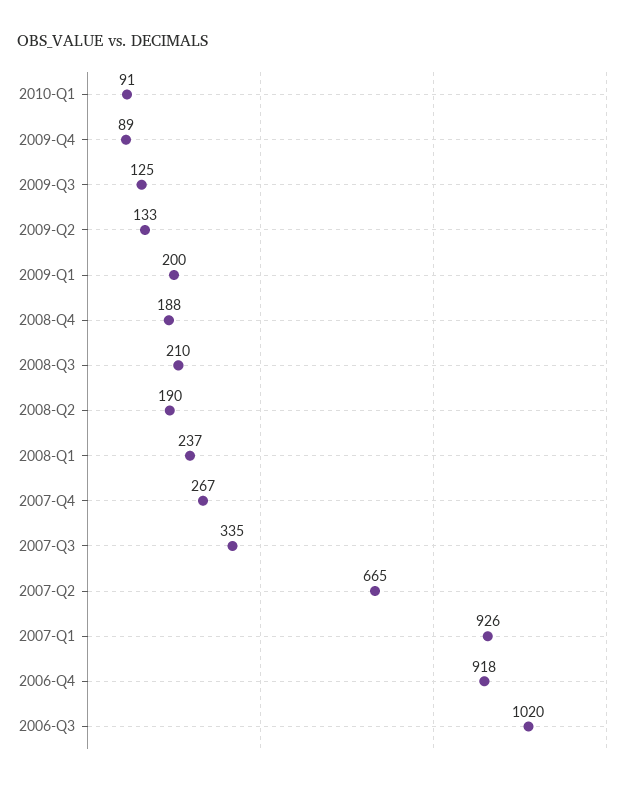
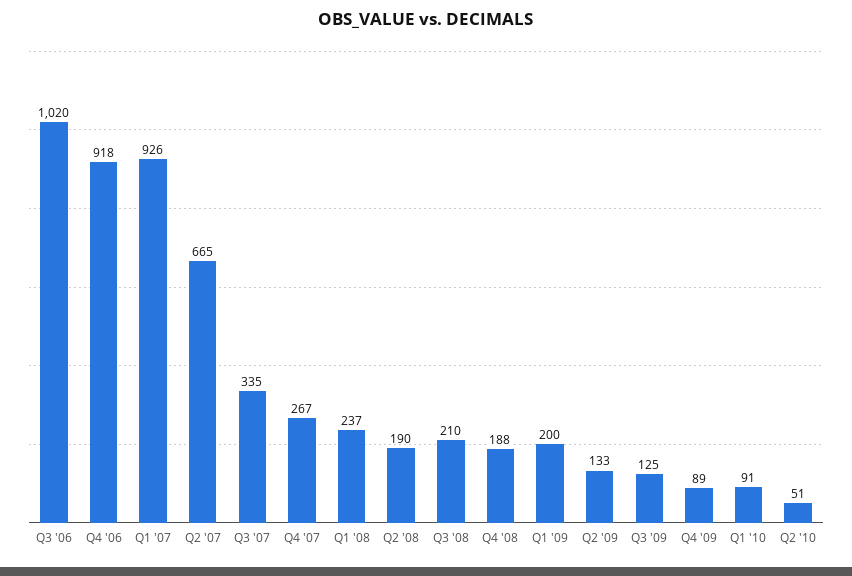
Q2 '10: none -> 51

